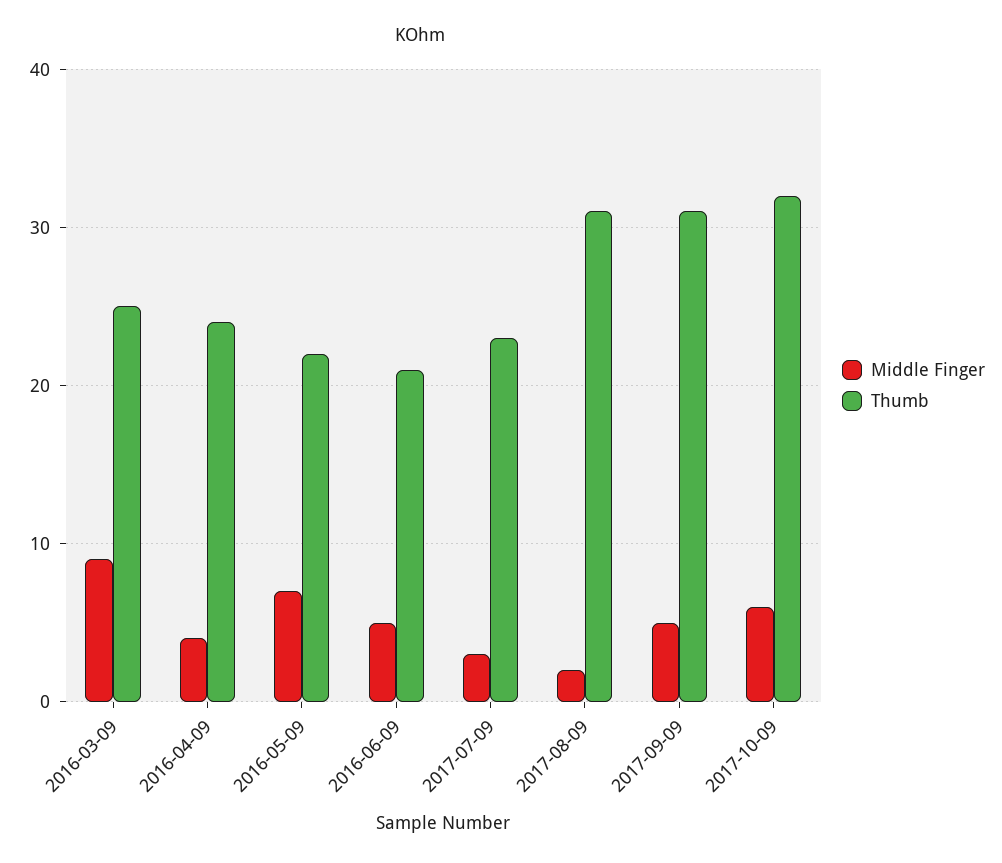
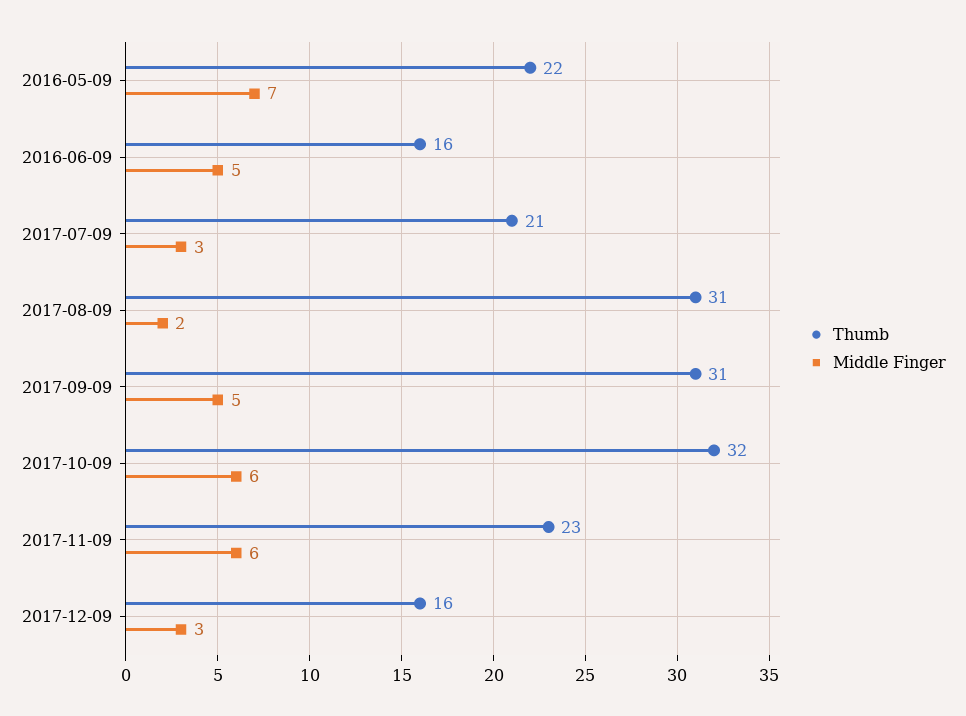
Middle Finger, 2016-03-09: 9 -> none
Thumb, 2016-03-09: 25 -> none
Middle Finger, 2016-04-09: 4 -> none
Thumb, 2016-04-09: 24 -> none
Thumb, 2016-06-09: 21 -> 16
Thumb, 2017-07-09: 23 -> 21
Thumb, 2017-11-09: none -> 23
Middle Finger, 2017-11-09: none -> 6
Thumb, 2017-12-09: none -> 16
Middle Finger, 2017-12-09: none -> 3

